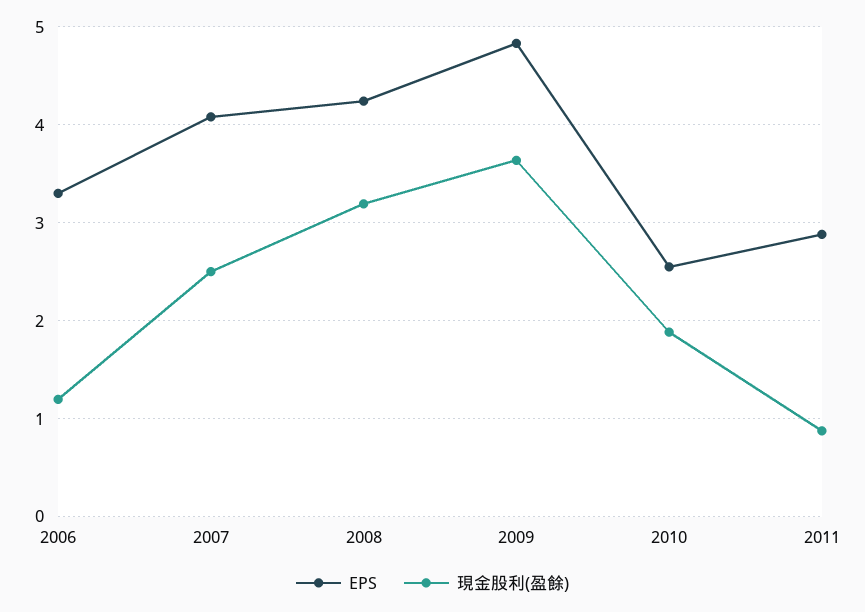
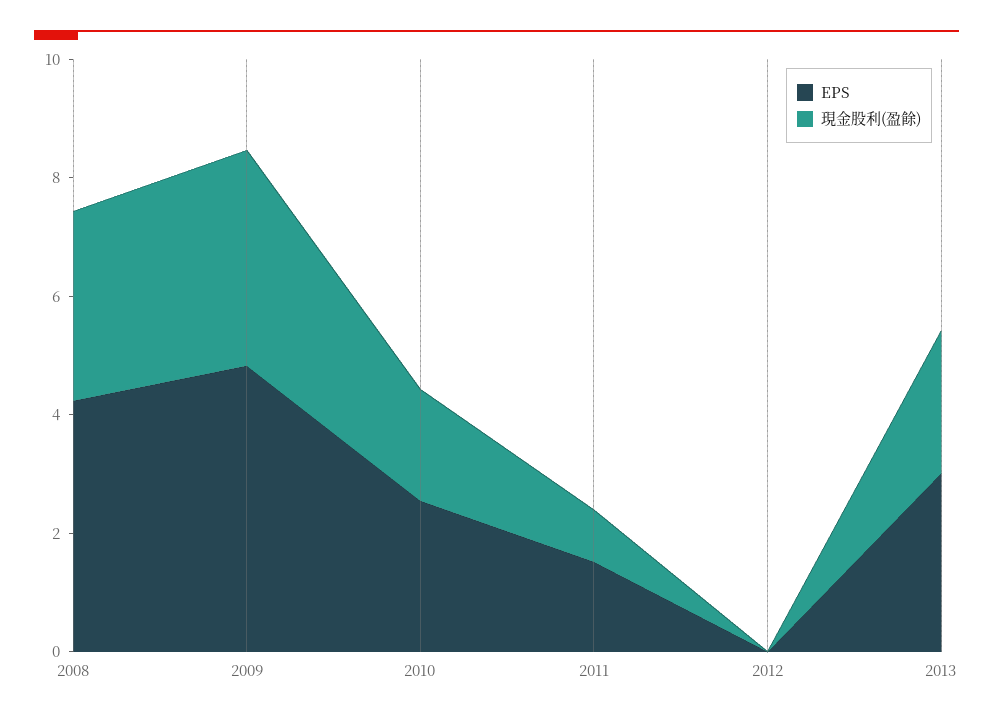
EPS, 2006: 3.3 -> none
現金股利(盈餘), 2006: 1.2 -> none
EPS, 2007: 4.1 -> none
現金股利(盈餘), 2007: 2.5 -> none
EPS, 2011: 2.9 -> 1.5
EPS, 2012: none -> 0
現金股利(盈餘), 2012: none -> 0
EPS, 2013: none -> 3
現金股利(盈餘), 2013: none -> 2.5

